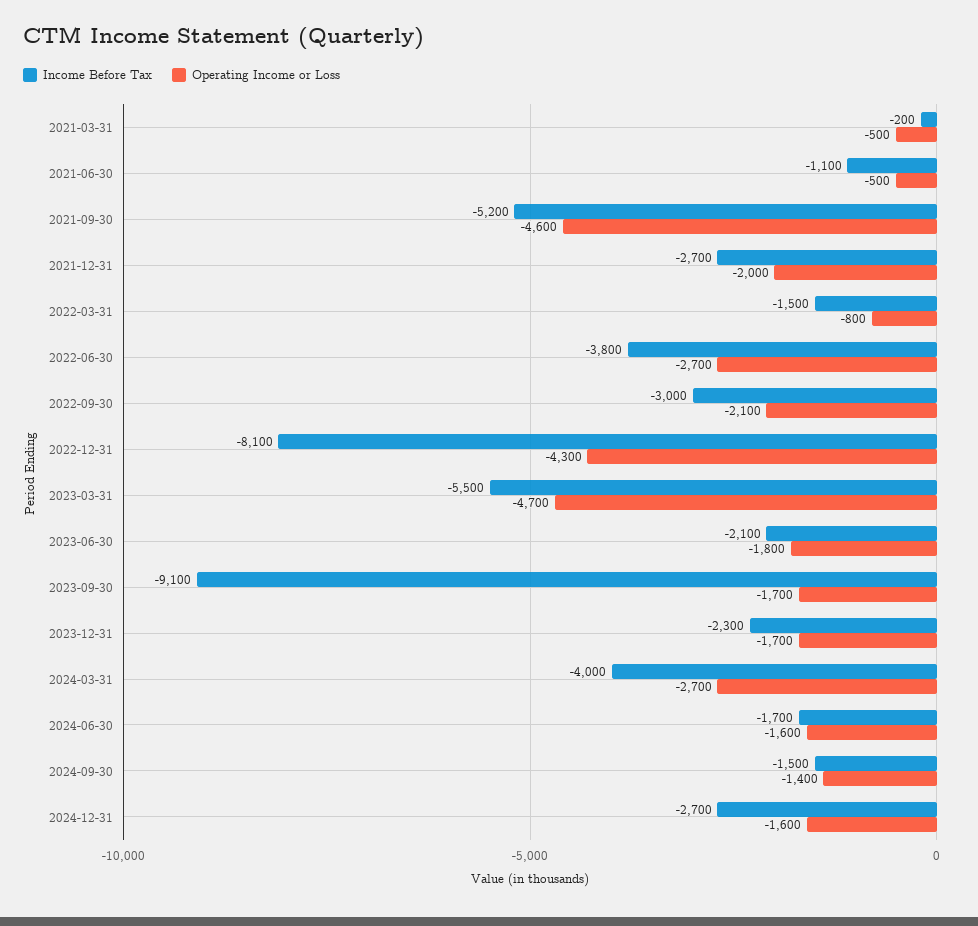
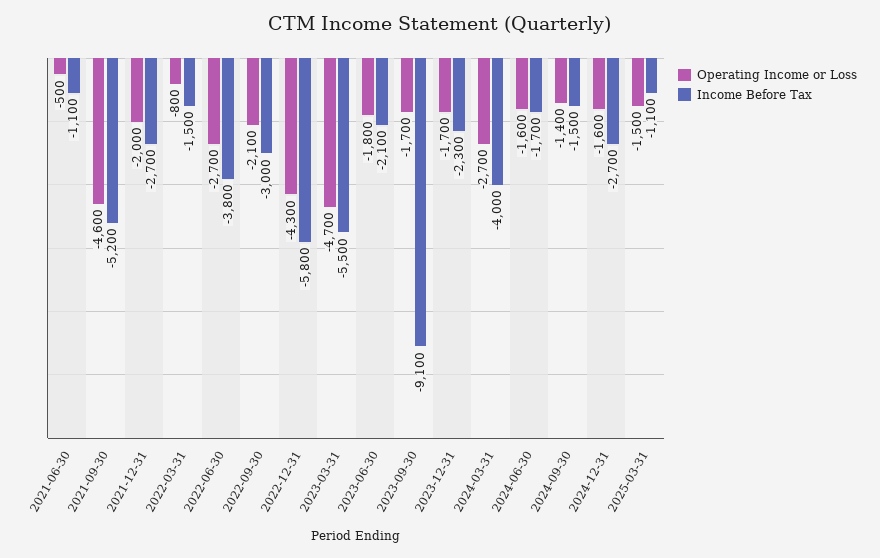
Income Before Tax, 2021-03-31: -200 -> none
Operating Income or Loss, 2021-03-31: -500 -> none
Income Before Tax, 2022-12-31: -8100 -> -5800
Operating Income or Loss, 2025-03-31: none -> -1500
Income Before Tax, 2025-03-31: none -> -1100

